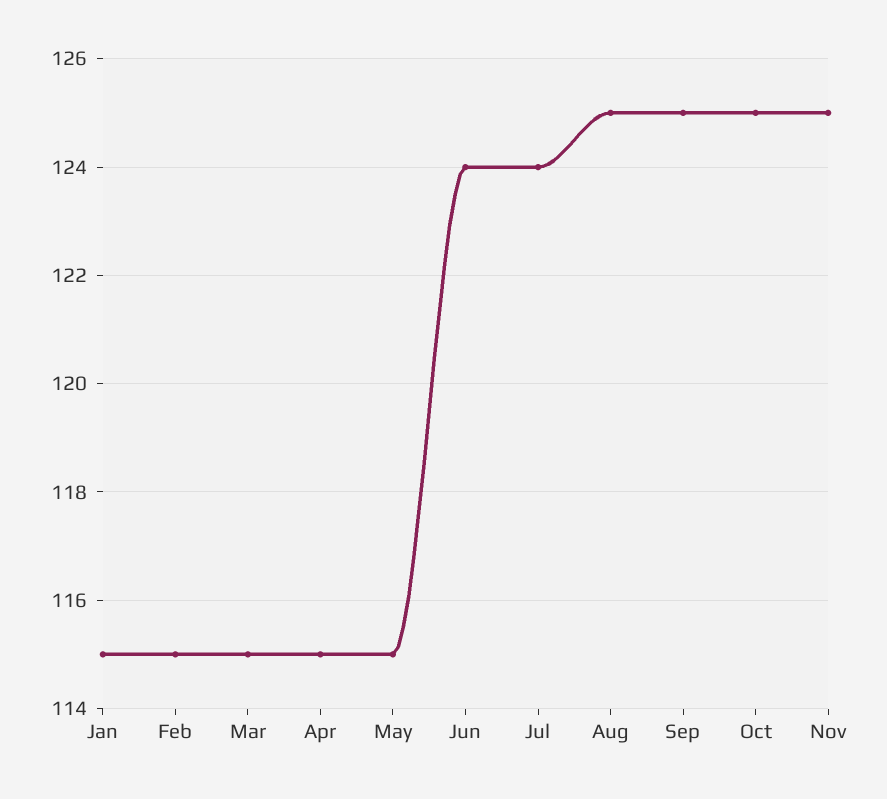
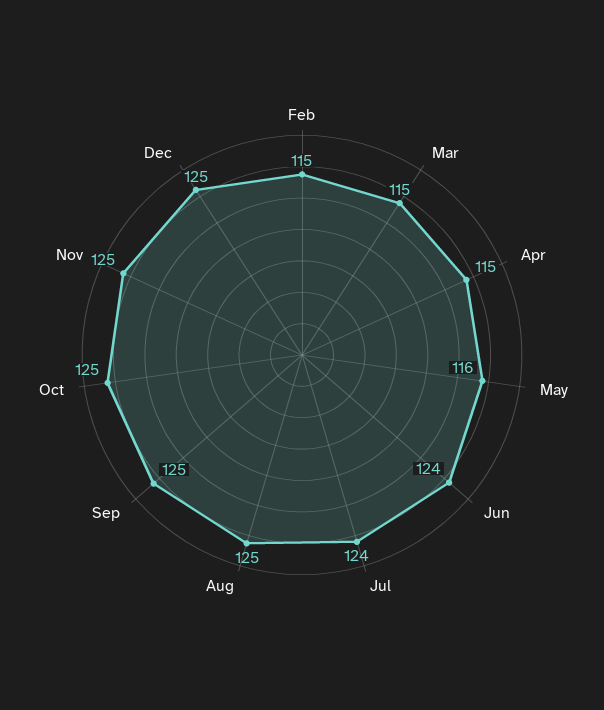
Jan: 115 -> none
May: 115 -> 116
Dec: none -> 125

